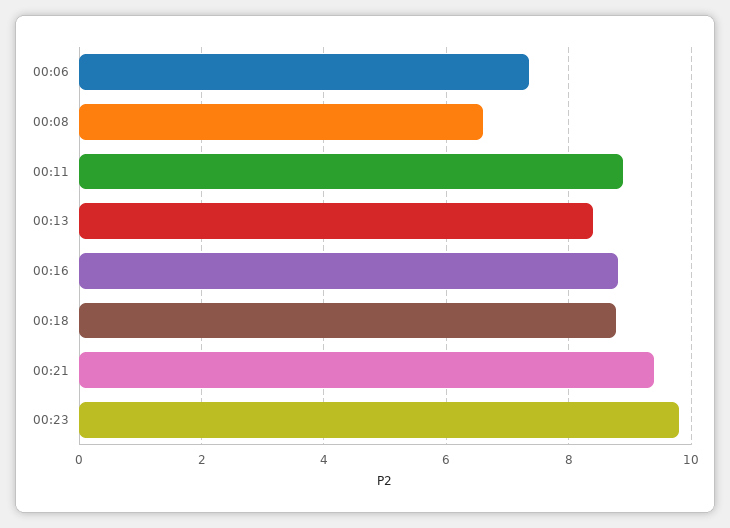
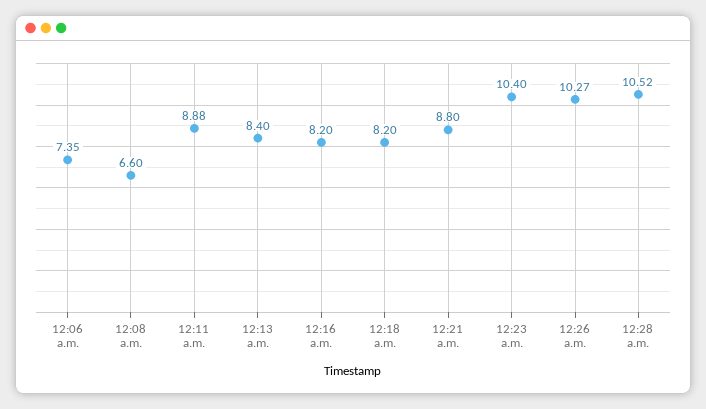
00:16: 8.8 -> 8.2
00:18: 8.8 -> 8.2
00:21: 9.4 -> 8.8
00:23: 9.8 -> 10.4
12:26 a.m.: none -> 10.27
12:28 a.m.: none -> 10.52

